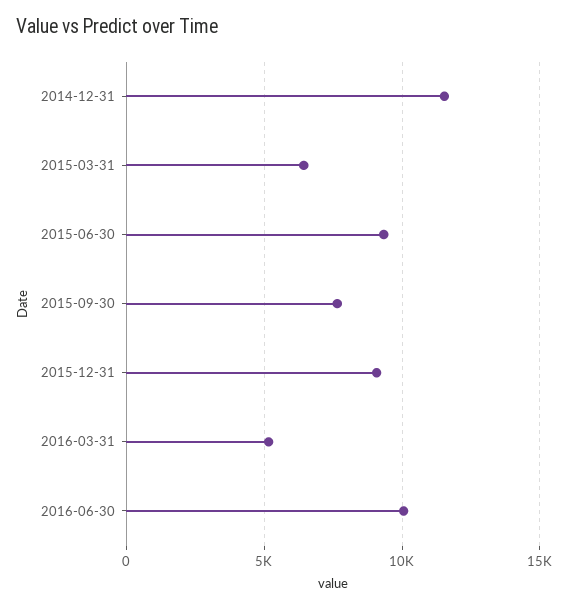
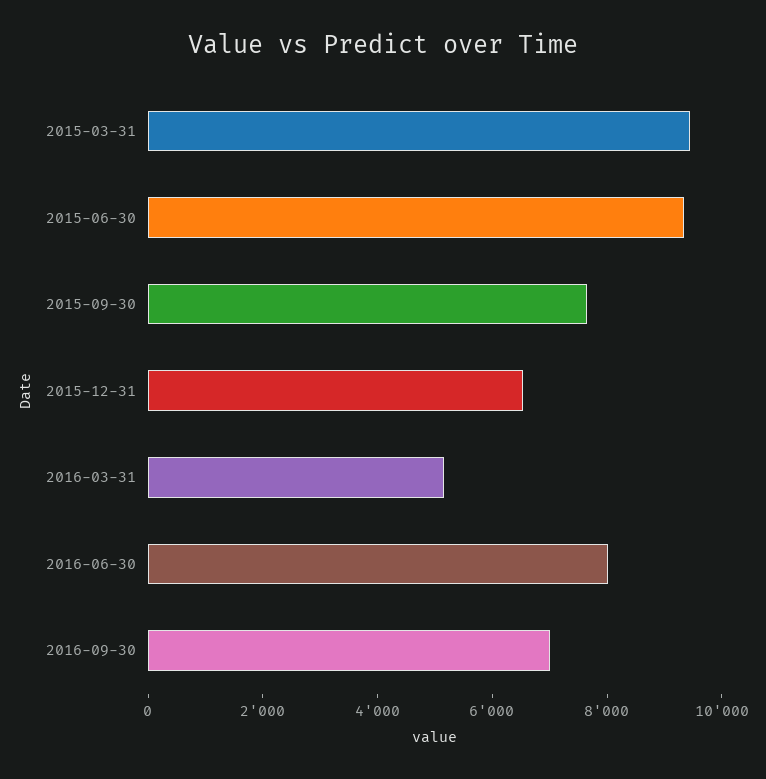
2014-12-31: 11500 -> none
2015-03-31: 6500 -> 9500
2015-12-31: 9000 -> 6500
2016-06-30: 10000 -> 8000
2016-09-30: none -> 7000

